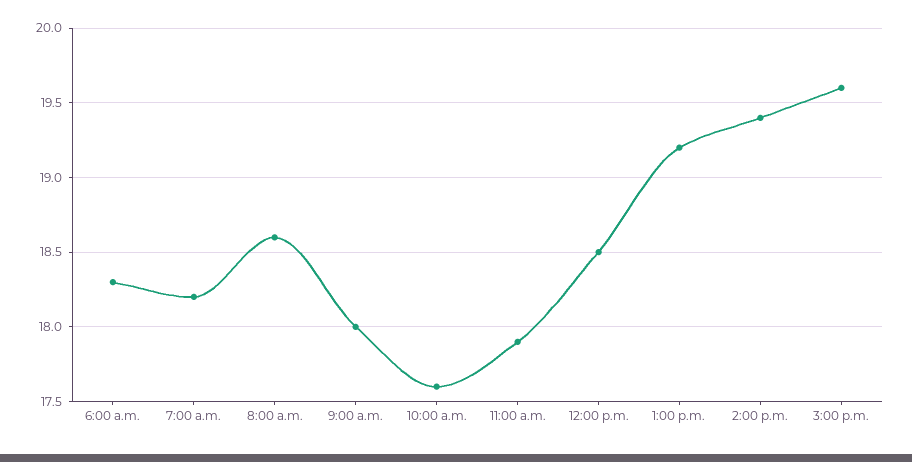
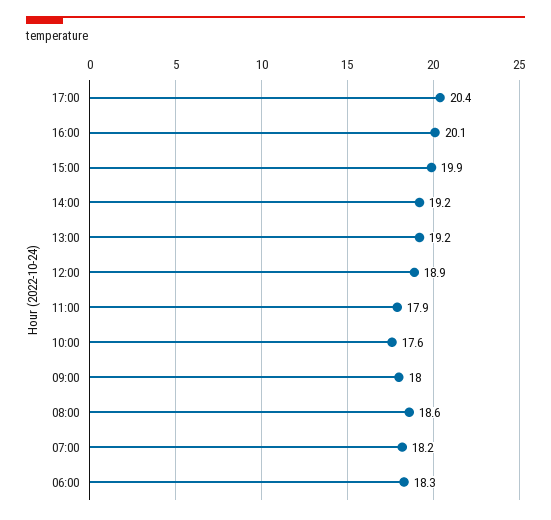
12:00 p.m.: 18.5 -> 18.9
2:00 p.m.: 19.4 -> 19.2
3:00 p.m.: 19.6 -> 19.9
17:00: none -> 20.4
16:00: none -> 20.1

